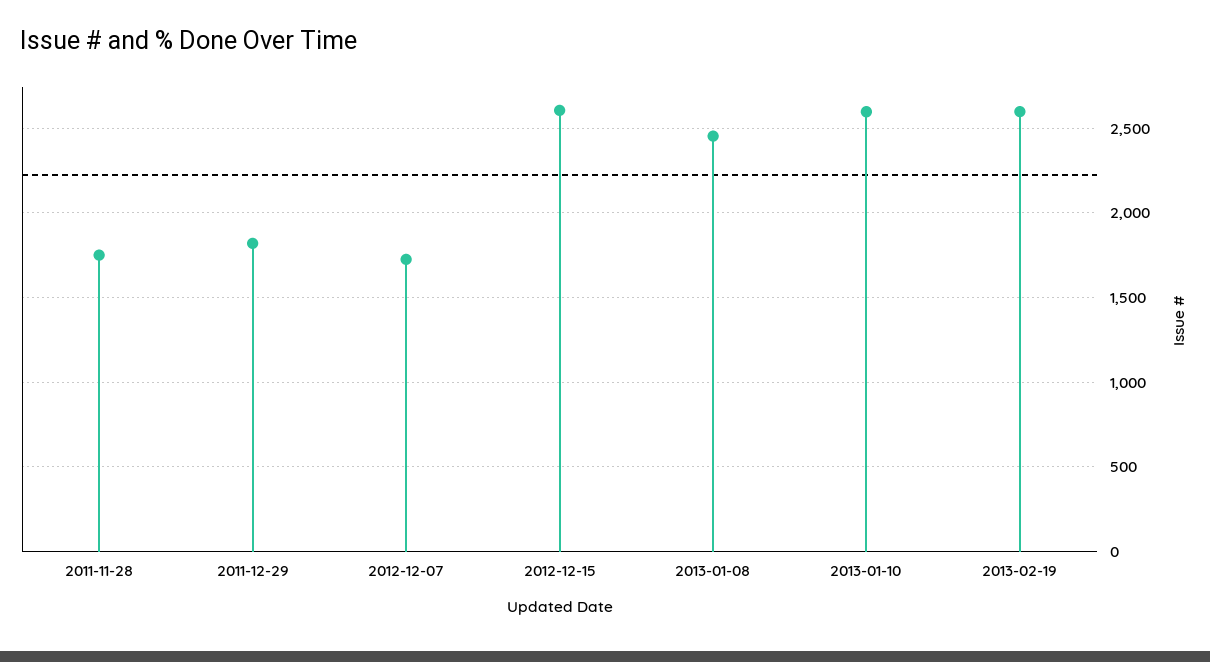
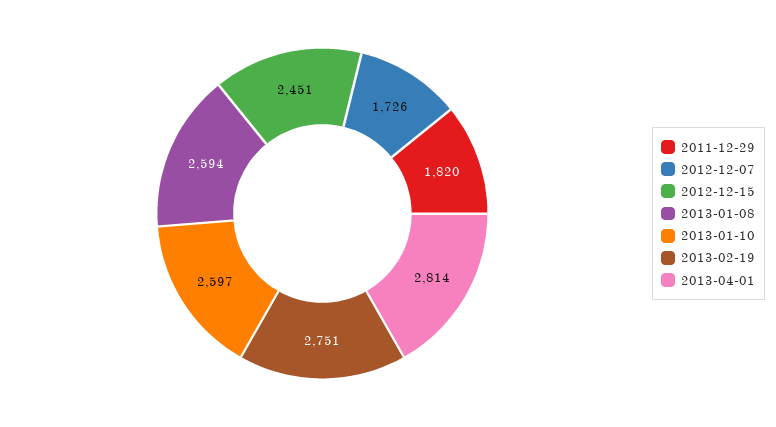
2011-11-28: 1750 -> none
2012-12-15: 2600 -> 2451
2013-01-08: 2450 -> 2594
2013-02-19: 2600 -> 2751
2013-04-01: none -> 2814

